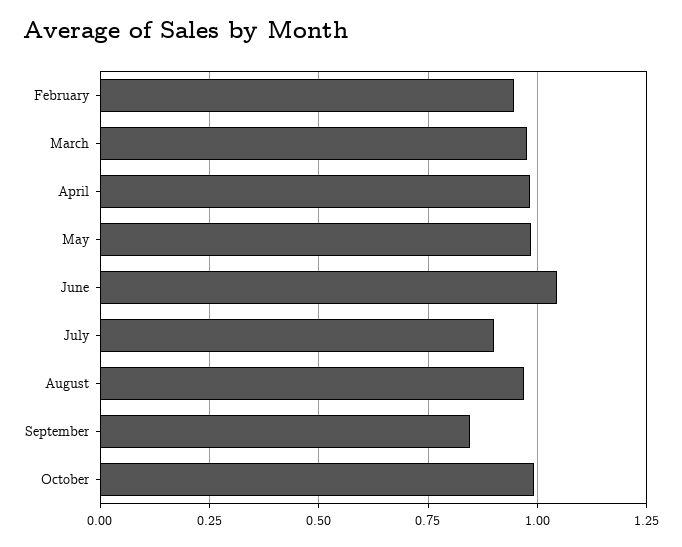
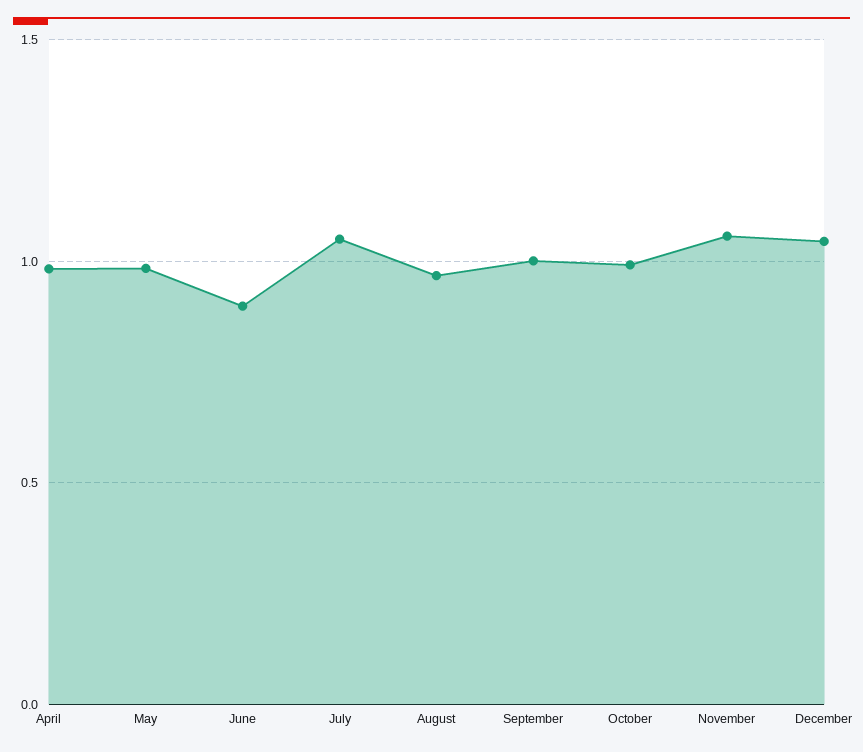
February: 0.95 -> none
March: 0.975 -> none
June: 1.05 -> 0.9
July: 0.9 -> 1.05
September: 0.85 -> 1
November: none -> 1.05
December: none -> 1.05

